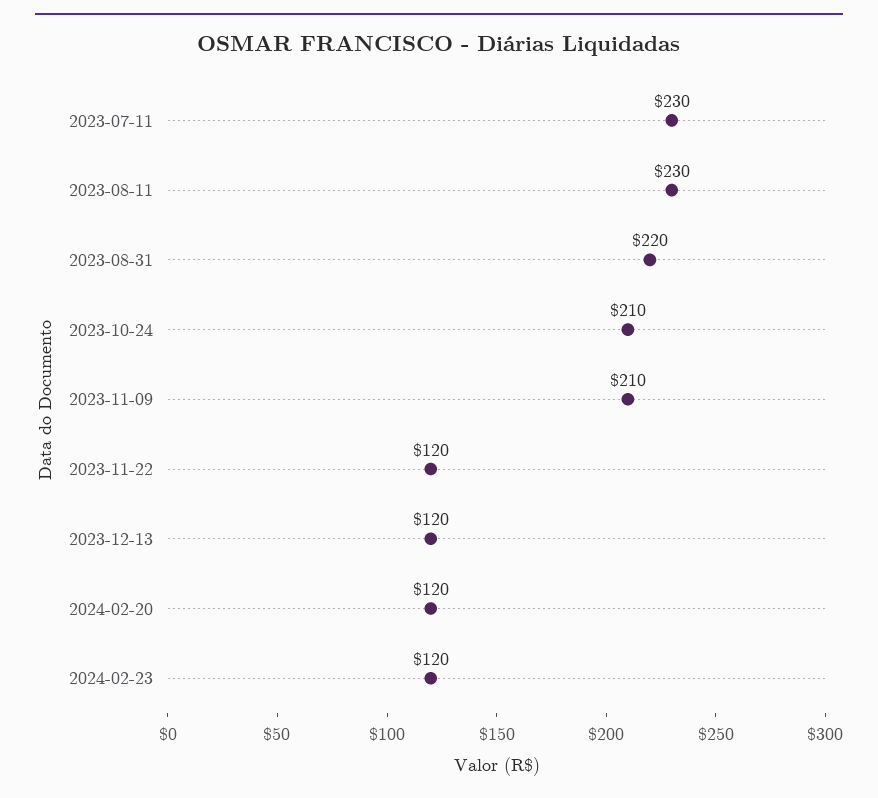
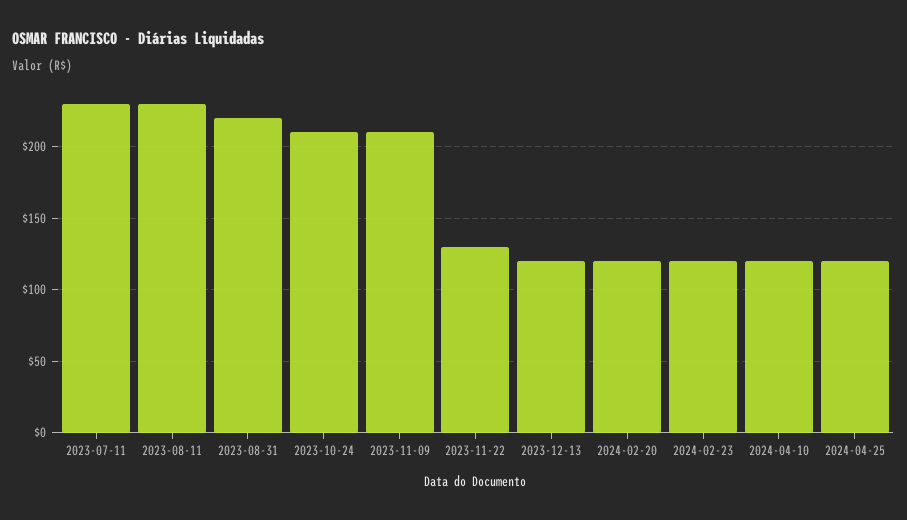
2023-11-22: 120 -> 130
2024-04-10: none -> 120
2024-04-25: none -> 120

